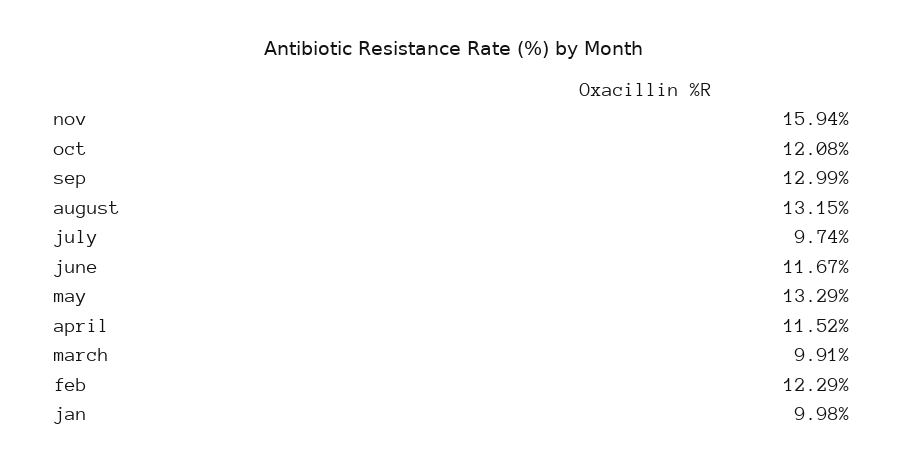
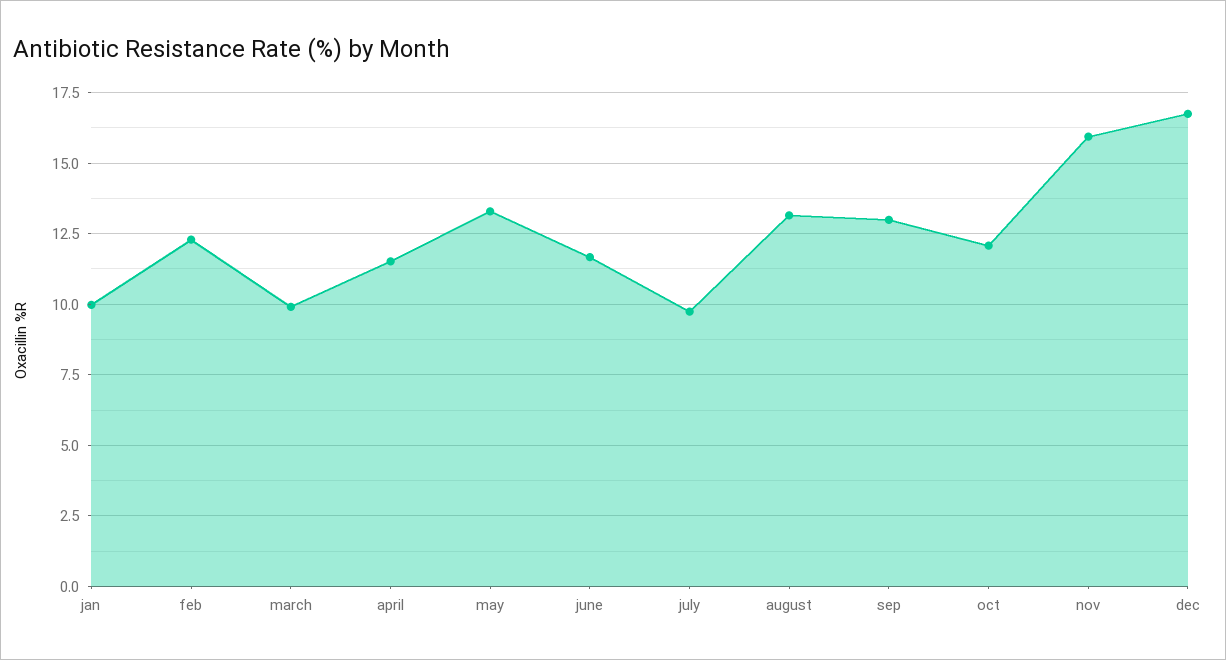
dec: none -> 16.75

